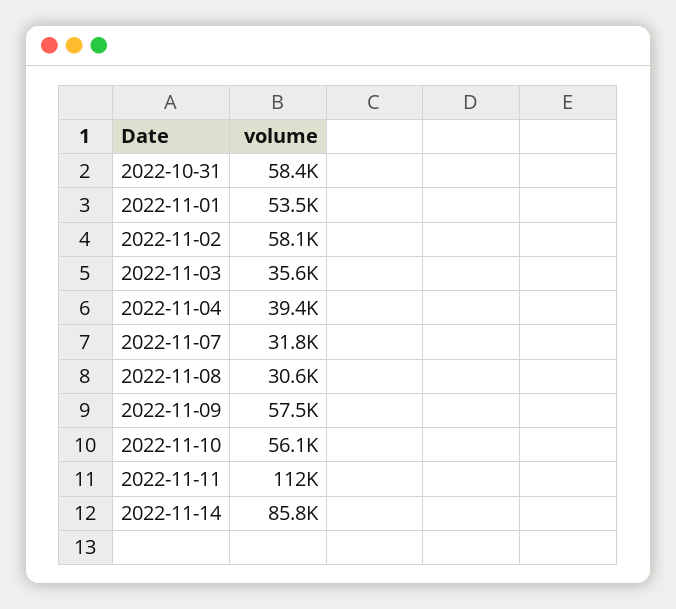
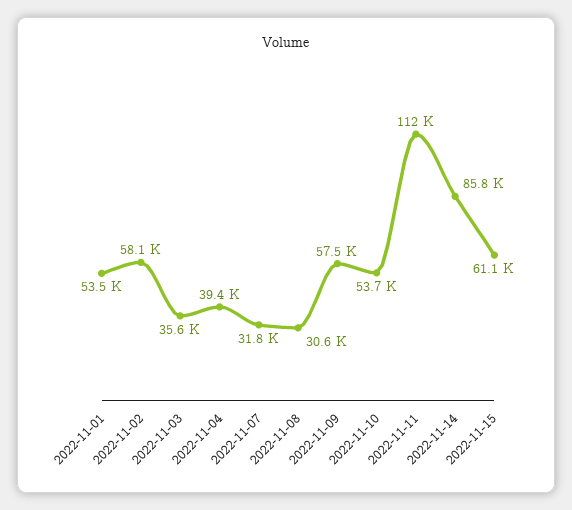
2022-10-31: 58400 -> none
2022-11-10: 56100 -> 53700
2022-11-15: none -> 61100

